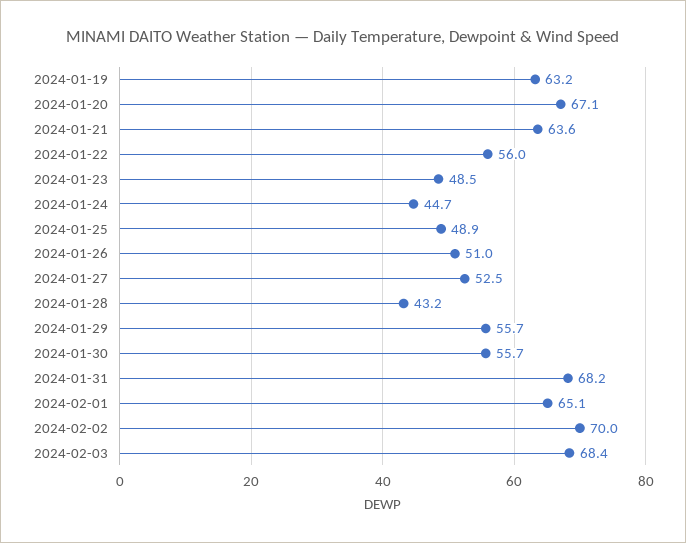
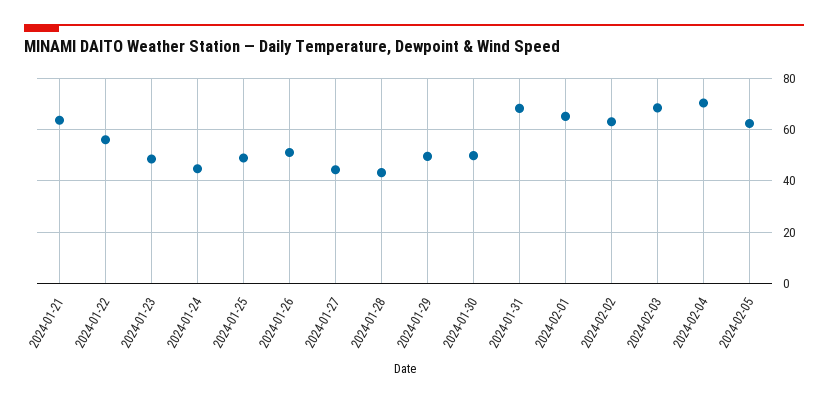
2024-01-19: 63.2 -> none
2024-01-20: 67.1 -> none
2024-01-27: 52.5 -> 45
2024-01-29: 55.7 -> 50
2024-01-30: 55.7 -> 50
2024-02-02: 70 -> 62.5
2024-02-04: none -> 70
2024-02-05: none -> 62.5

